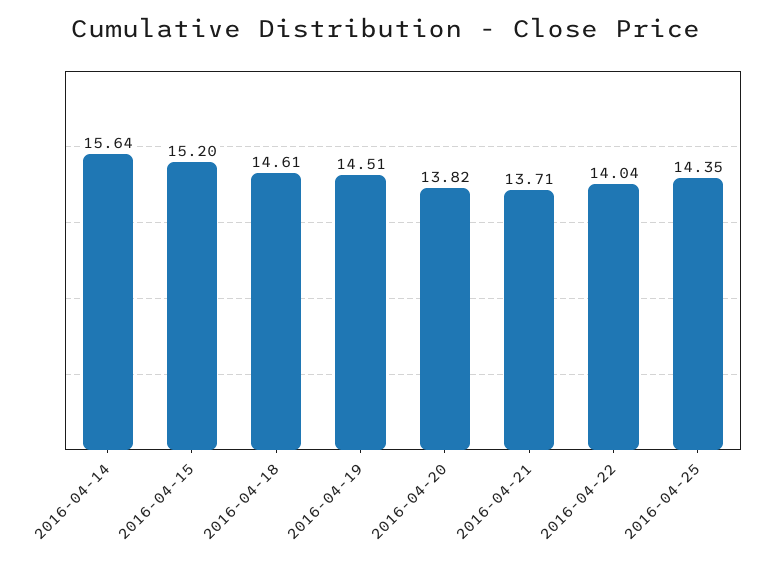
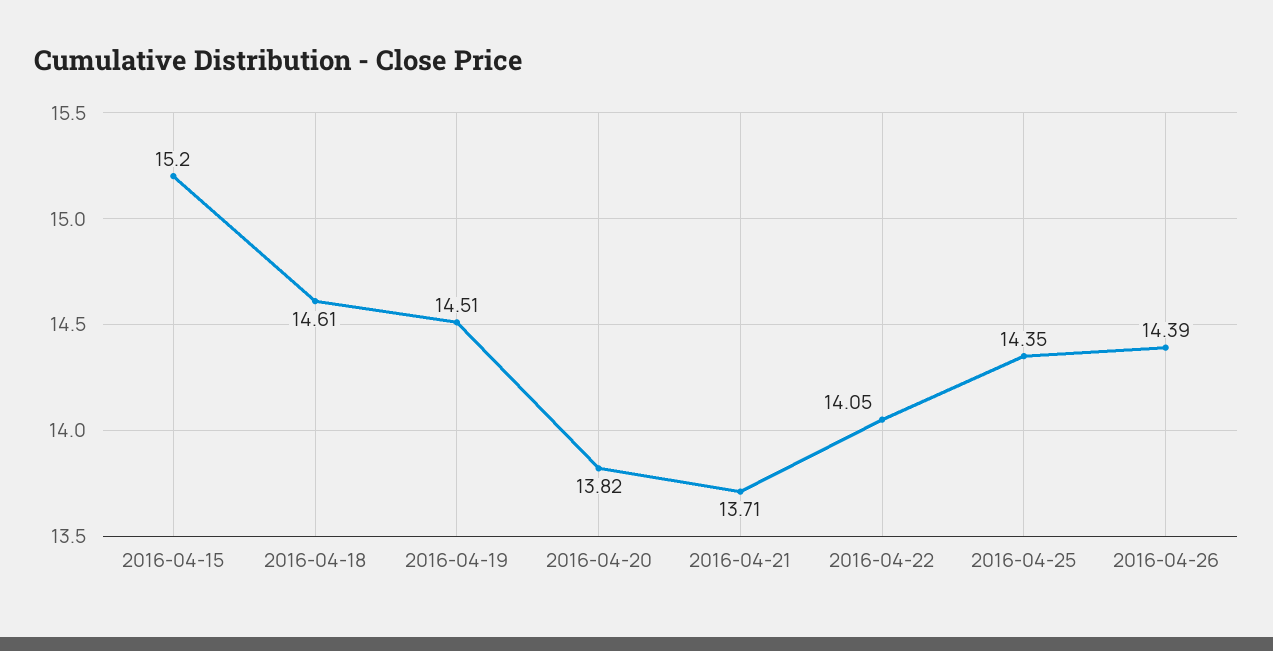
2016-04-14: 15.64 -> none
2016-04-22: 14.04 -> 14.05
2016-04-26: none -> 14.39

